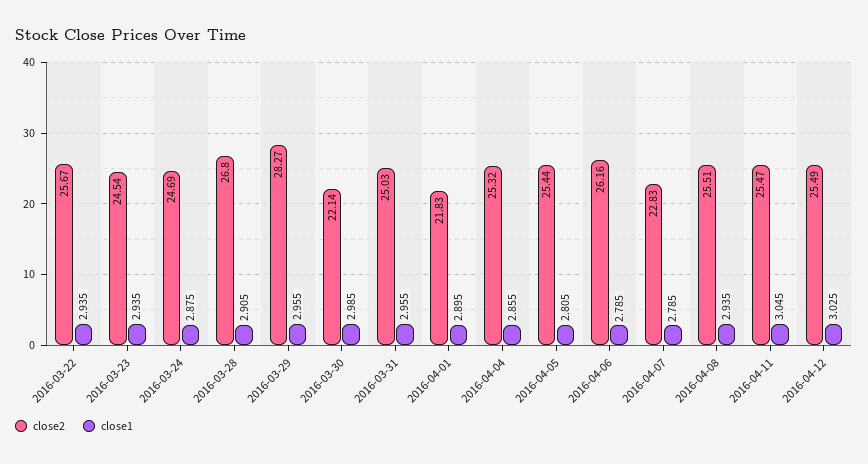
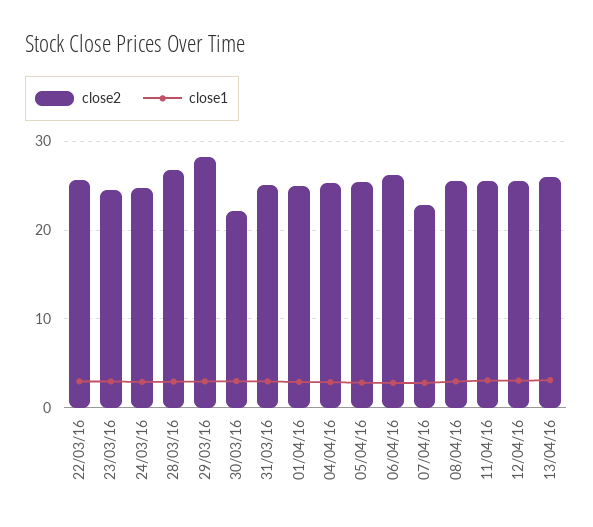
close2, 2016-04-01: 21.83 -> 25
close2, 13/04/16: none -> 26
close1, 13/04/16: none -> 3

